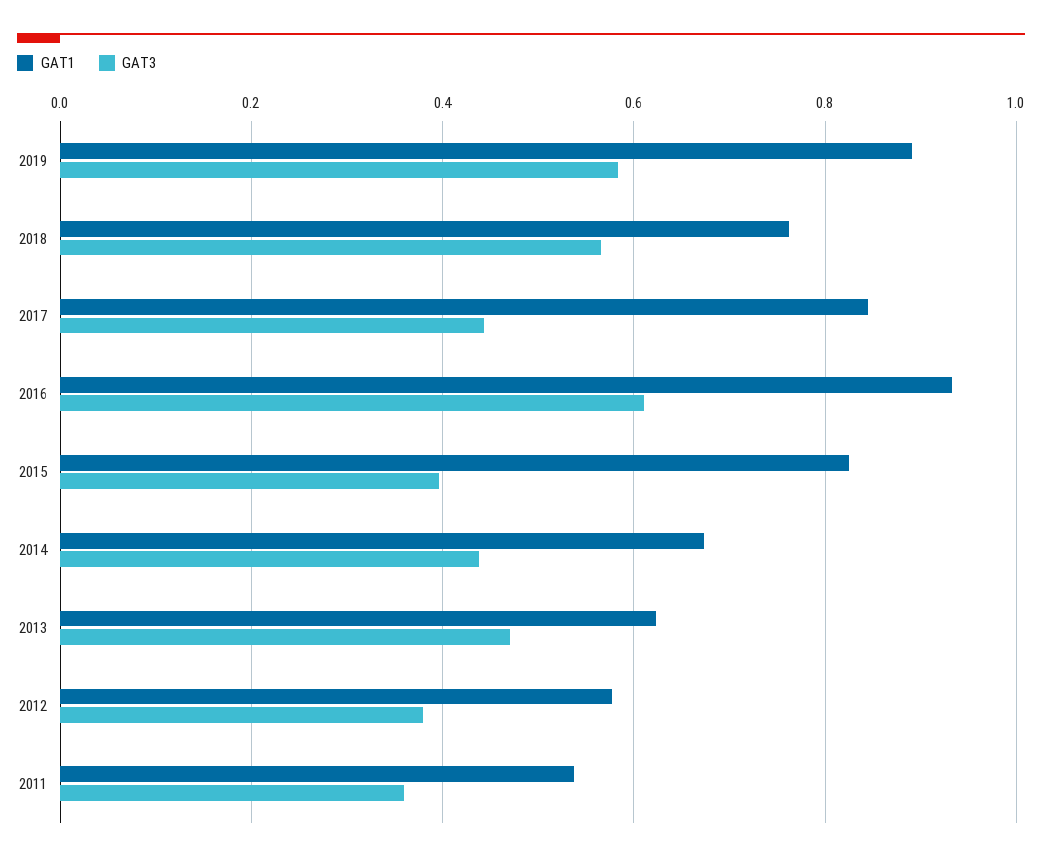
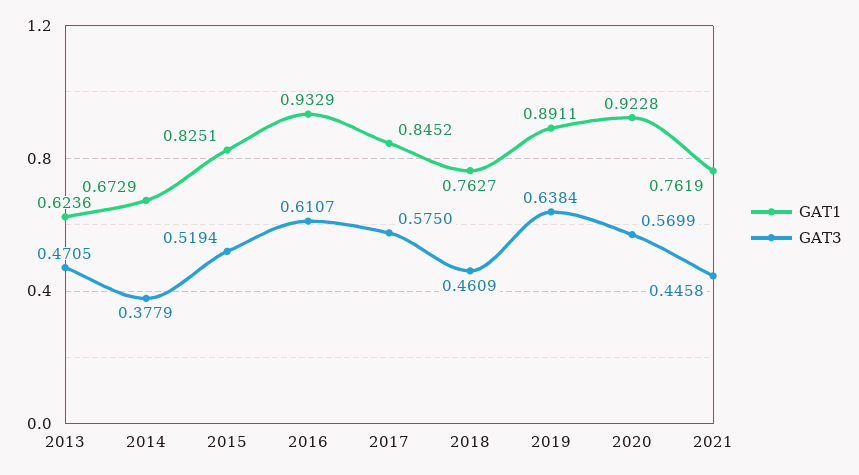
GAT3, 2019: 0.58 -> 0.6384
GAT3, 2018: 0.56 -> 0.4609
GAT3, 2017: 0.44 -> 0.575
GAT3, 2015: 0.4 -> 0.5194
GAT3, 2014: 0.44 -> 0.3779
GAT1, 2012: 0.58 -> none
GAT3, 2012: 0.38 -> none
GAT1, 2011: 0.54 -> none
GAT3, 2011: 0.36 -> none
GAT1, 2020: none -> 0.9228
GAT3, 2020: none -> 0.5699
GAT1, 2021: none -> 0.7619
GAT3, 2021: none -> 0.4458

